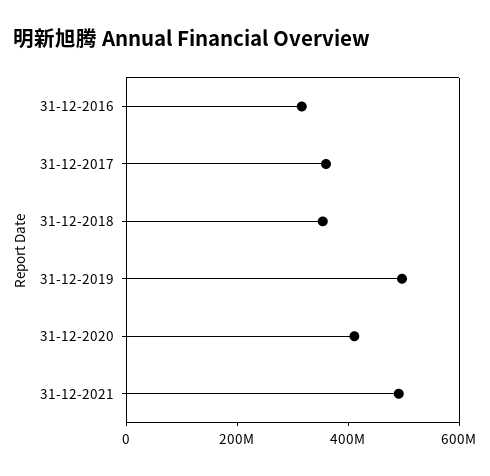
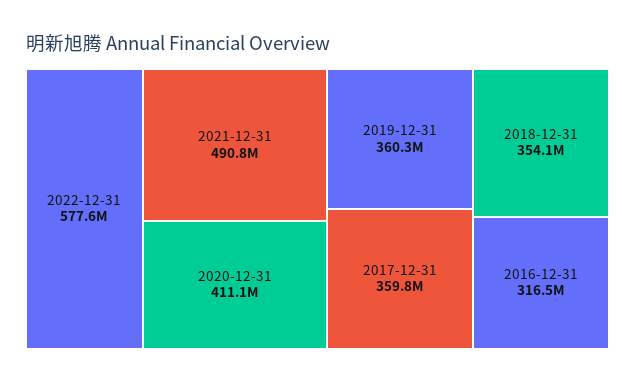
31-12-2019: 500000000 -> 360300000
2022-12-31: none -> 577600000

